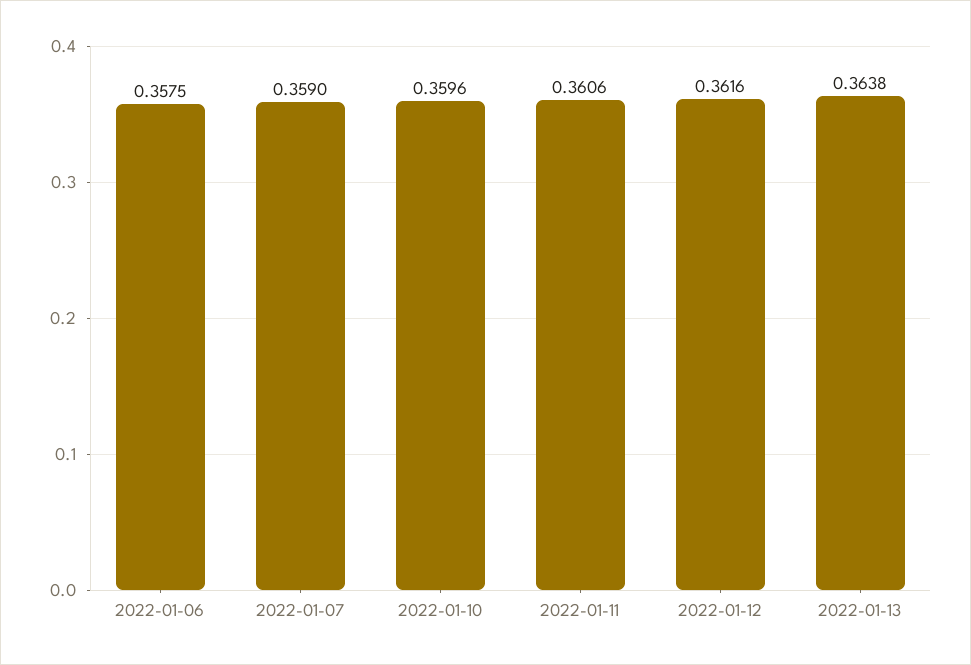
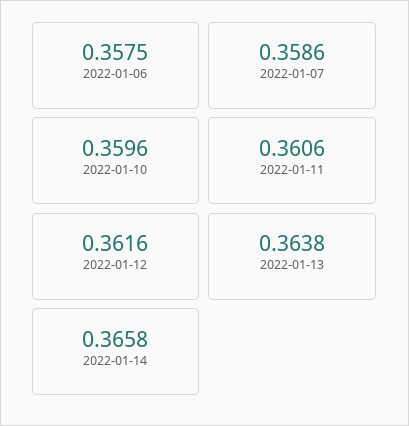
2022-01-07: 0.359 -> 0.3586
2022-01-14: none -> 0.3658

